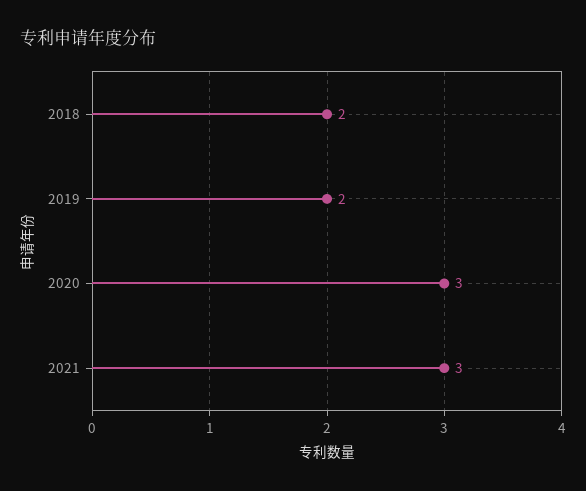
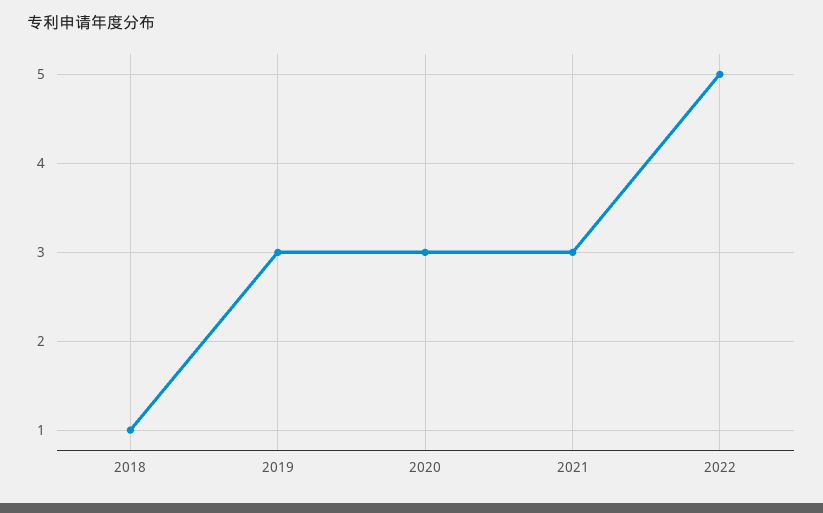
2018: 2 -> 1
2019: 2 -> 3
2022: none -> 5

